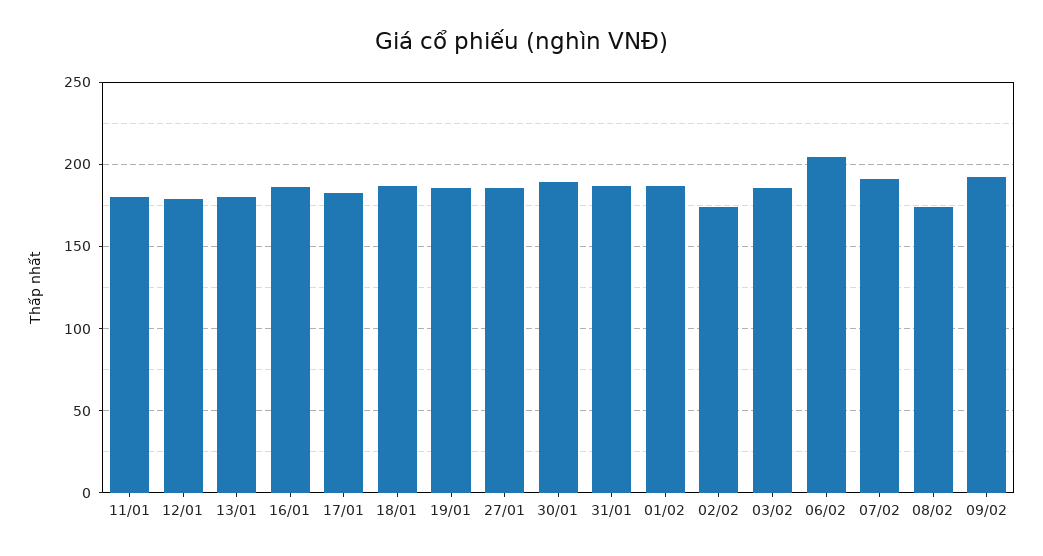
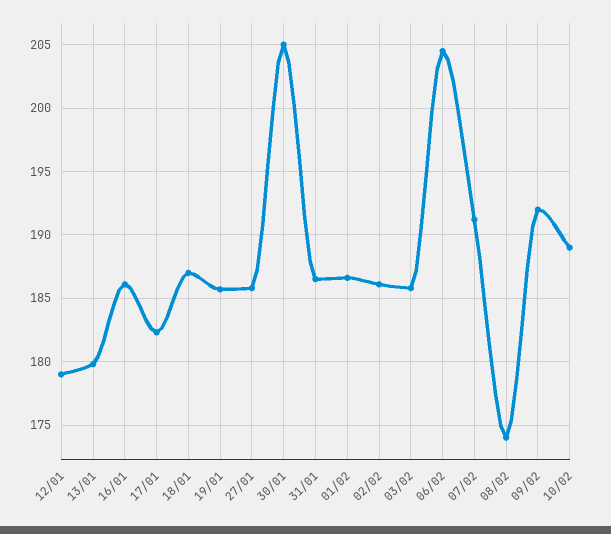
11/01: 180 -> none
30/01: 190 -> 205
02/02: 175 -> 186
10/02: none -> 189

